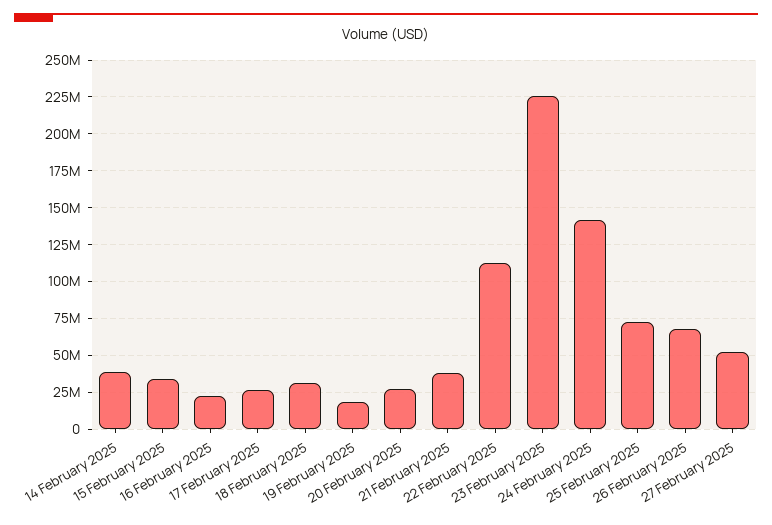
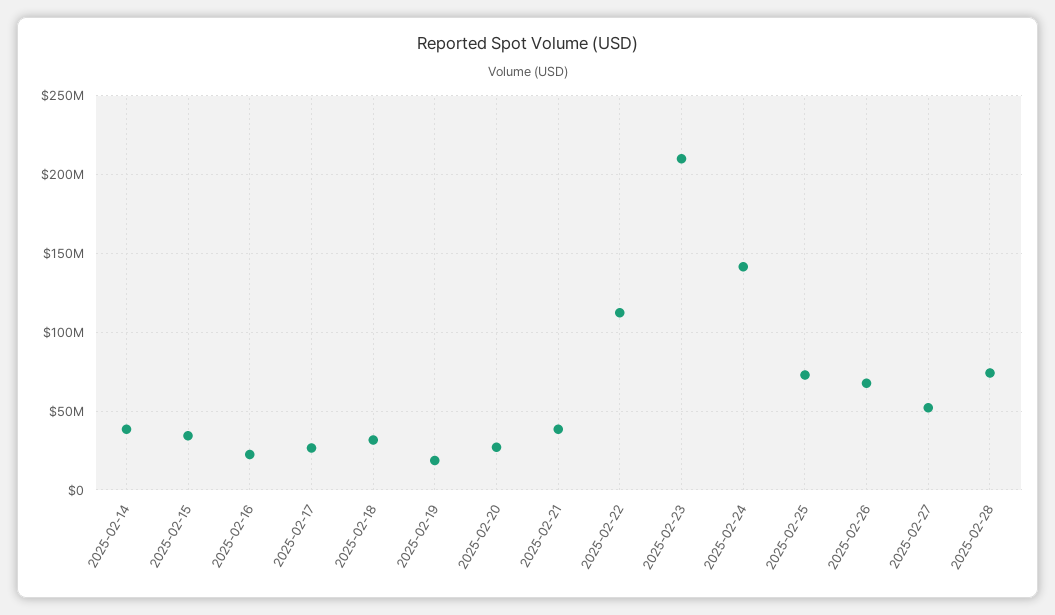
23 February 2025: 225000000 -> 210000000
2025-02-28: none -> 75000000

